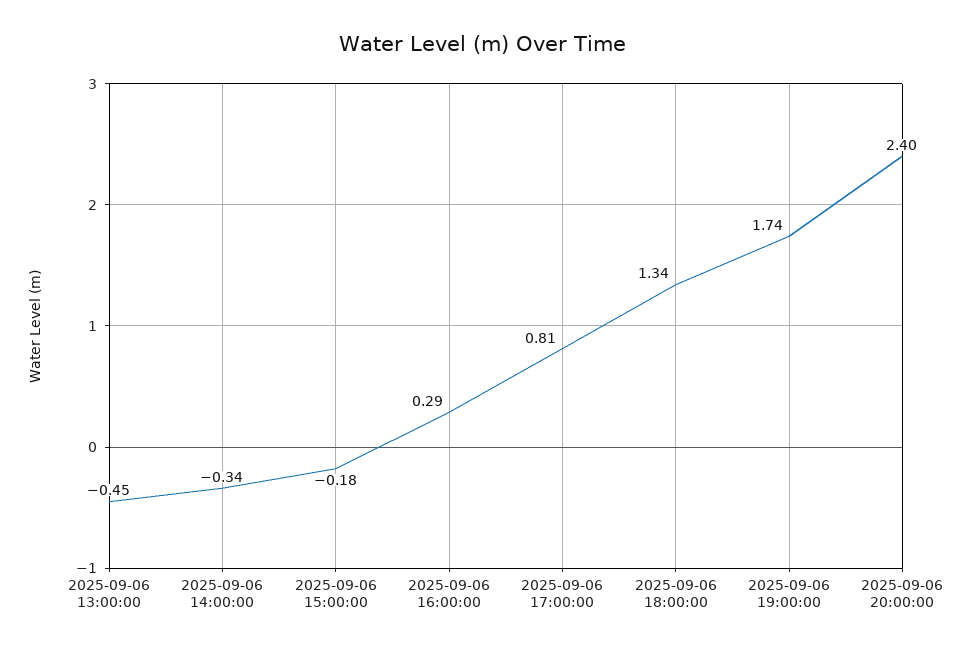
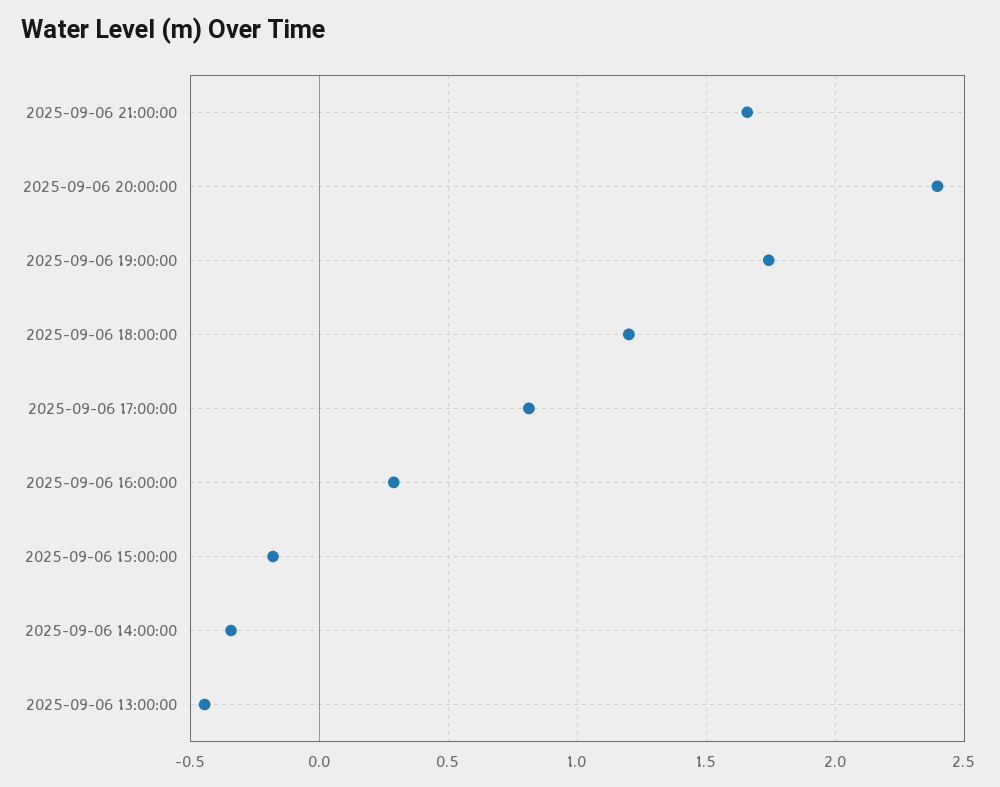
2025-09-06 18:00:00: 1.34 -> 1.2
2025-09-06 21:00:00: none -> 1.65

